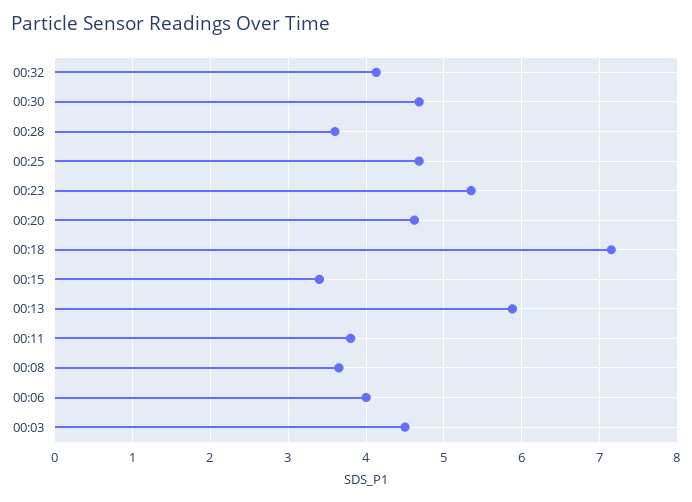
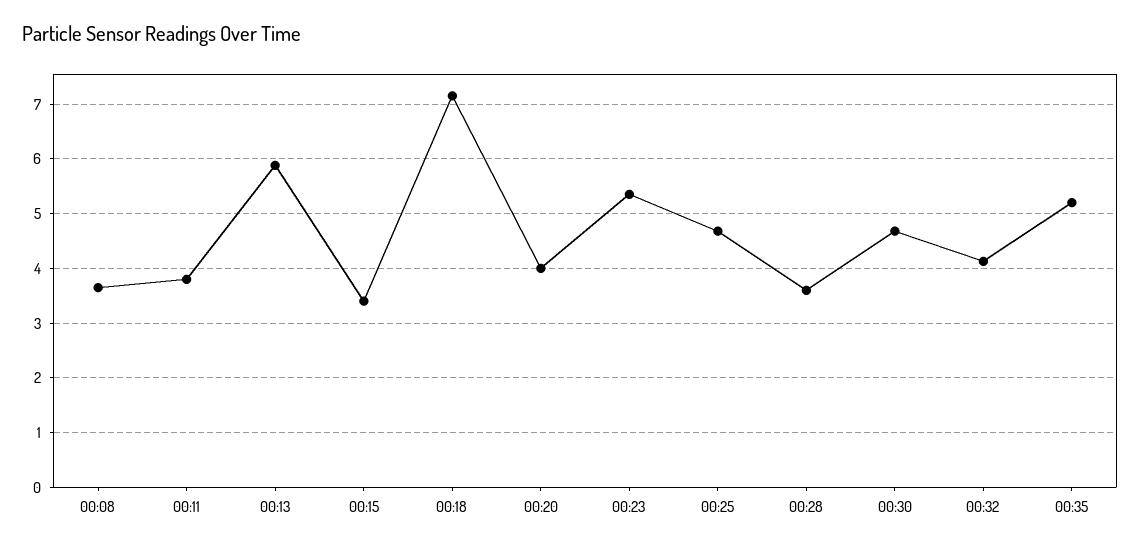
00:20: 4.6 -> 4
00:06: 4 -> none
00:03: 4.5 -> none
00:35: none -> 5.2

